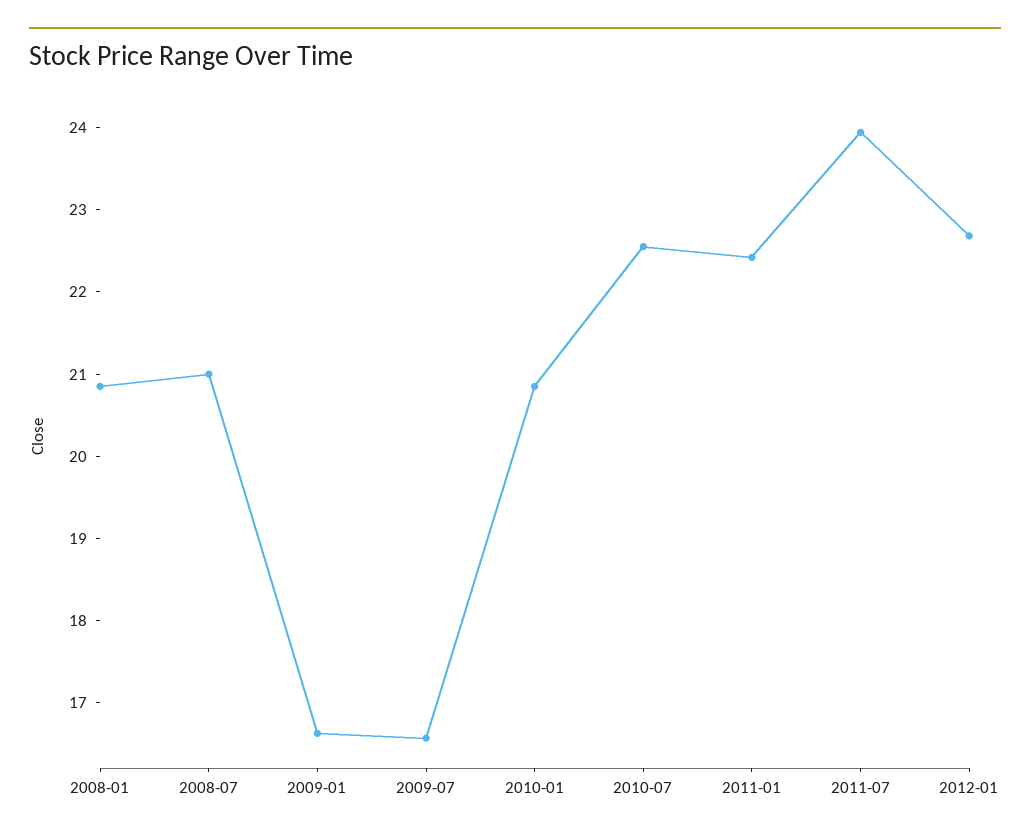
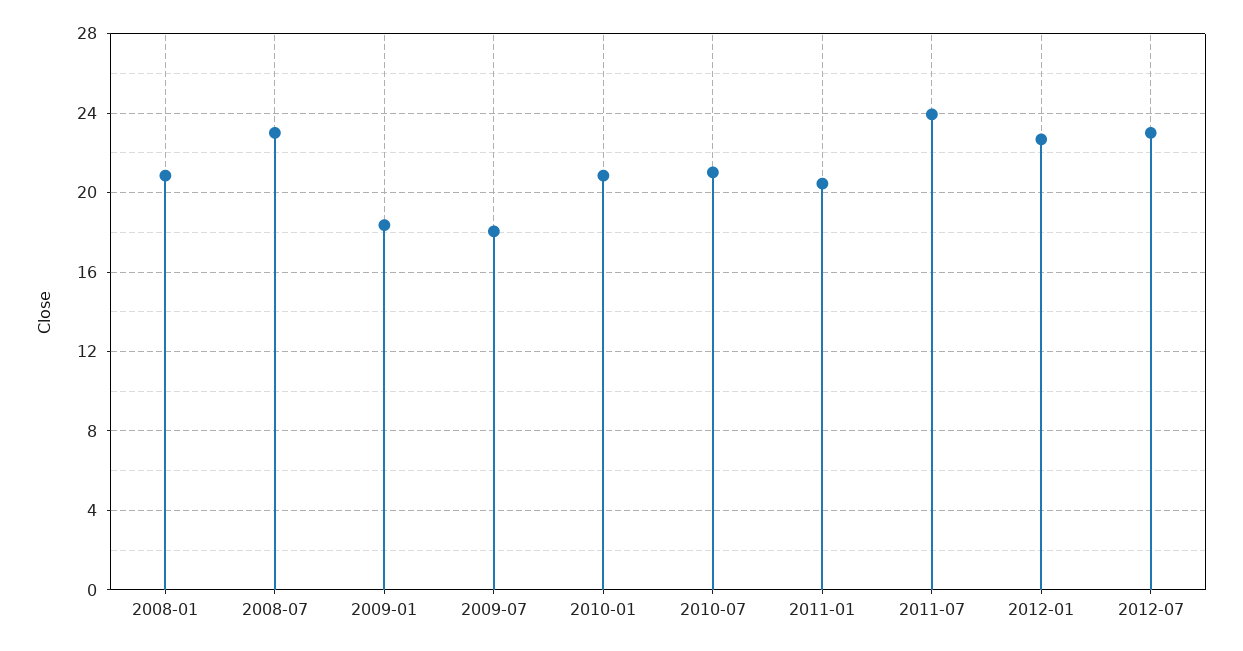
2008-07: 21 -> 23
2009-01: 16.6 -> 18.5
2009-07: 16.6 -> 18
2010-07: 22.6 -> 21
2011-01: 22.4 -> 20.5
2012-07: none -> 23

